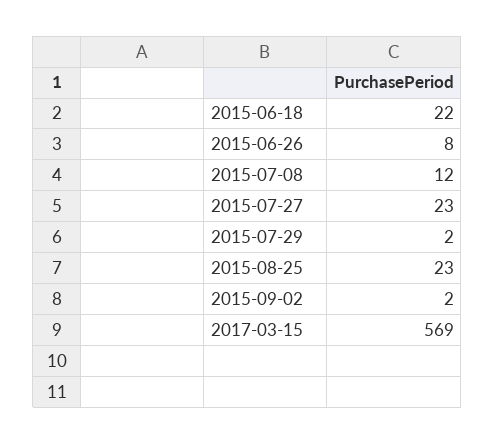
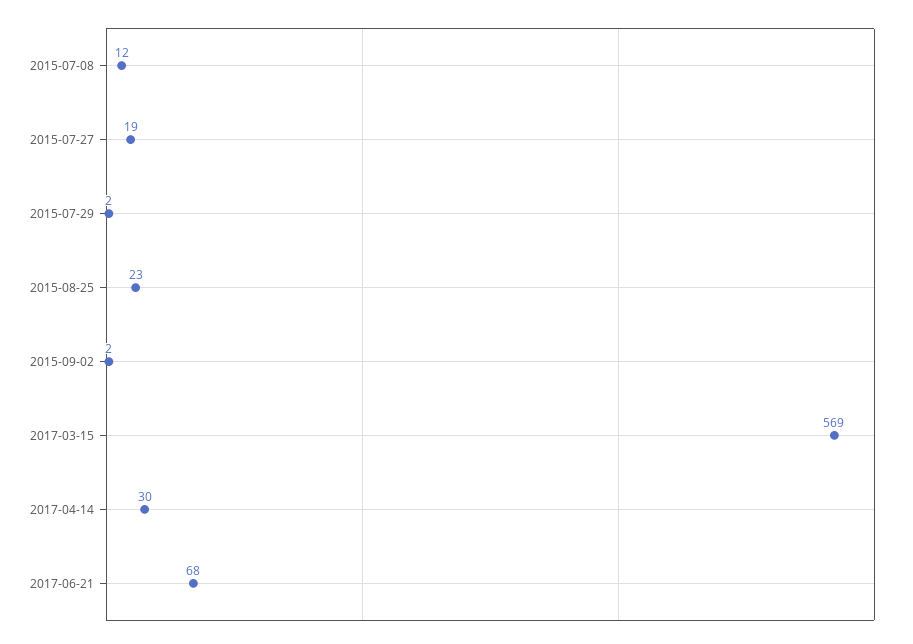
2015-06-18: 22 -> none
2015-06-26: 8 -> none
2015-07-27: 23 -> 19
2017-04-14: none -> 30
2017-06-21: none -> 68

